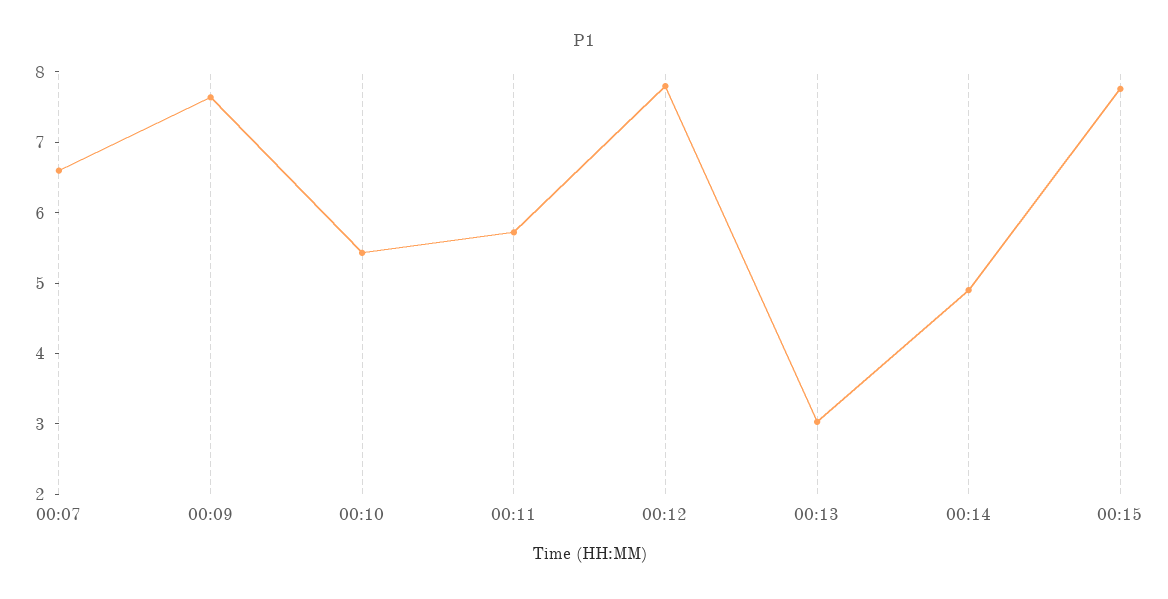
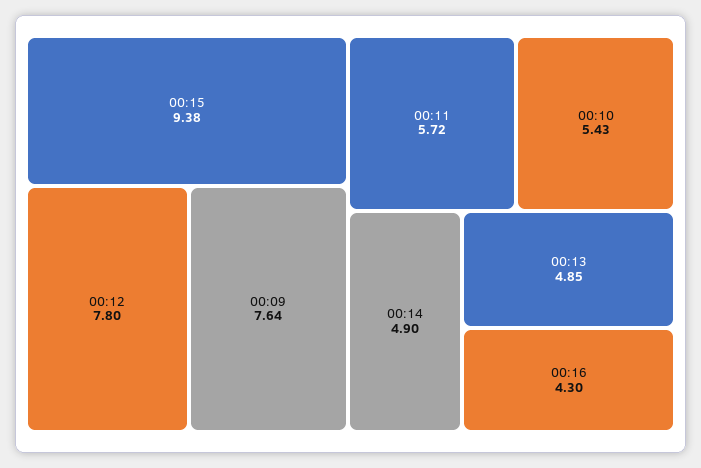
00:07: 6.6 -> none
00:13: 3 -> 4.85
00:15: 7.8 -> 9.38
00:16: none -> 4.3

